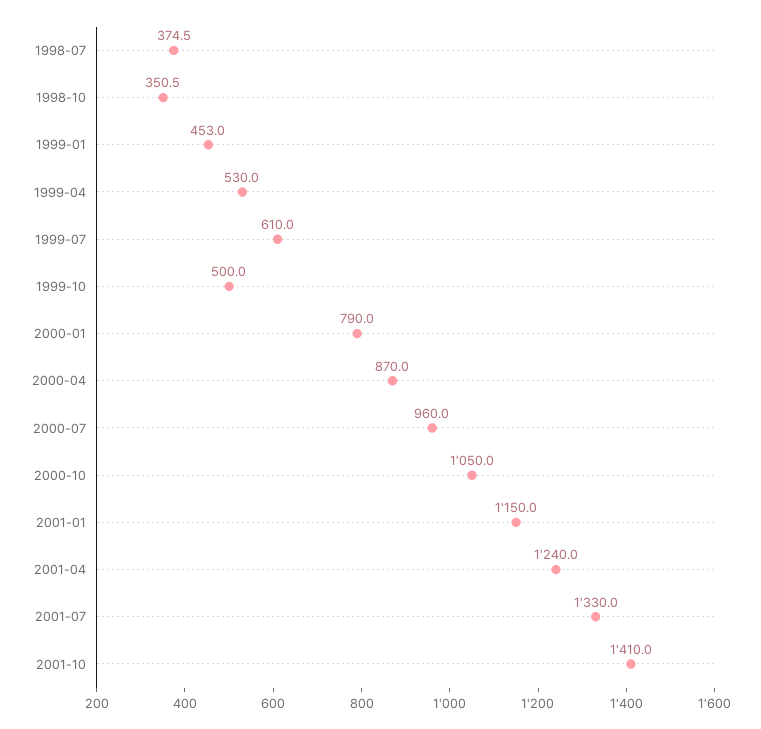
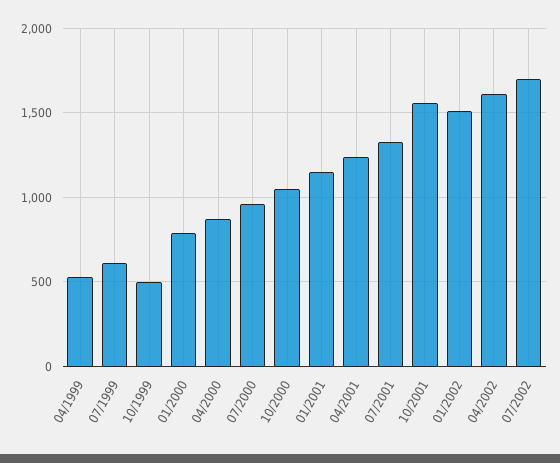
1998-07: 374.5 -> none
1998-10: 350.5 -> none
1999-01: 453 -> none
2001-10: 1410 -> 1550
01/2002: none -> 1500
04/2002: none -> 1600
07/2002: none -> 1700

